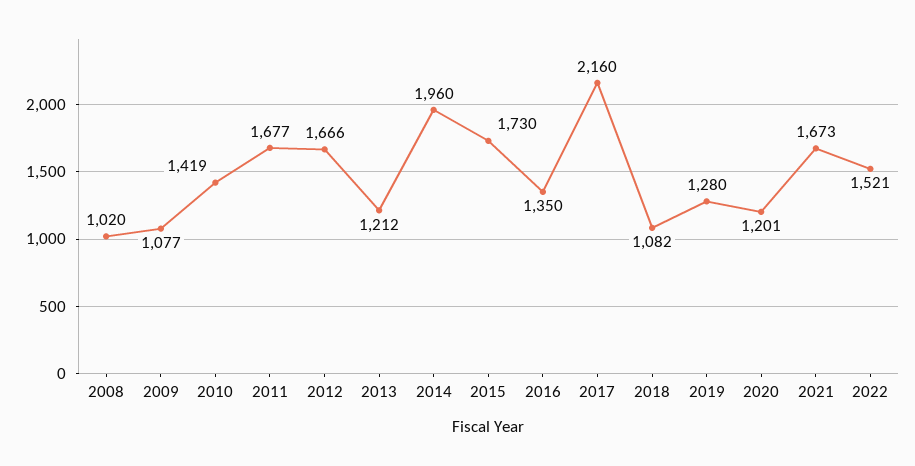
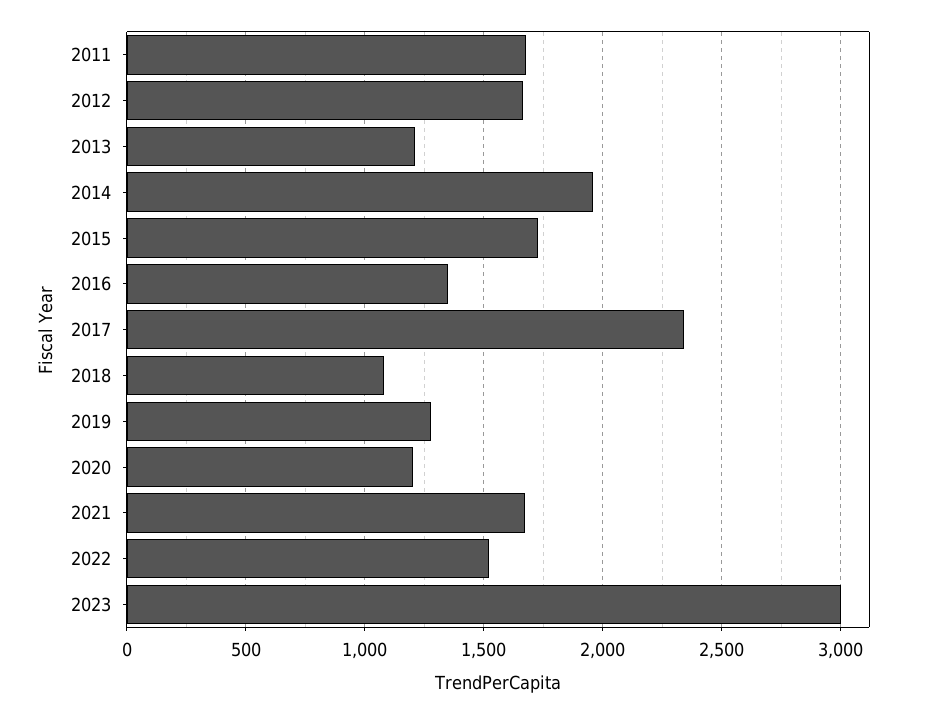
2008: 1020 -> none
2009: 1077 -> none
2010: 1419 -> none
2017: 2160 -> 2350
2023: none -> 3000

